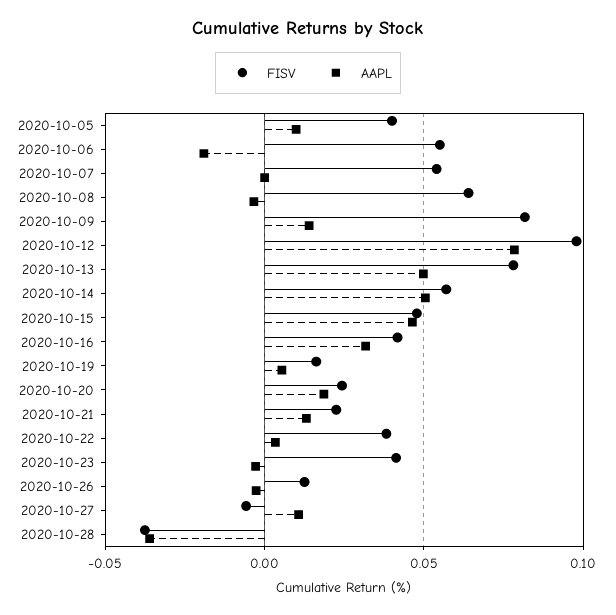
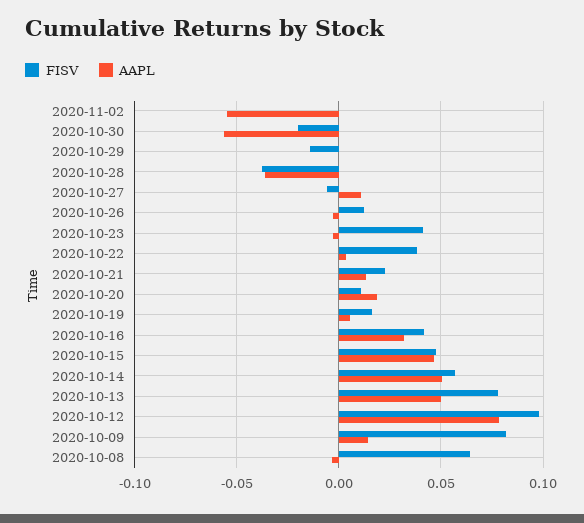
FISV, 2020-10-05: 0.04 -> none
AAPL, 2020-10-05: 0.01 -> none
FISV, 2020-10-06: 0.055 -> none
AAPL, 2020-10-06: -0.02 -> none
FISV, 2020-10-07: 0.055 -> none
AAPL, 2020-10-07: 0 -> none
FISV, 2020-10-20: 0.025 -> 0.01
FISV, 2020-11-02: none -> 0
AAPL, 2020-11-02: none -> -0.055
FISV, 2020-10-30: none -> -0.02
AAPL, 2020-10-30: none -> -0.055
FISV, 2020-10-29: none -> -0.015
AAPL, 2020-10-29: none -> 0

